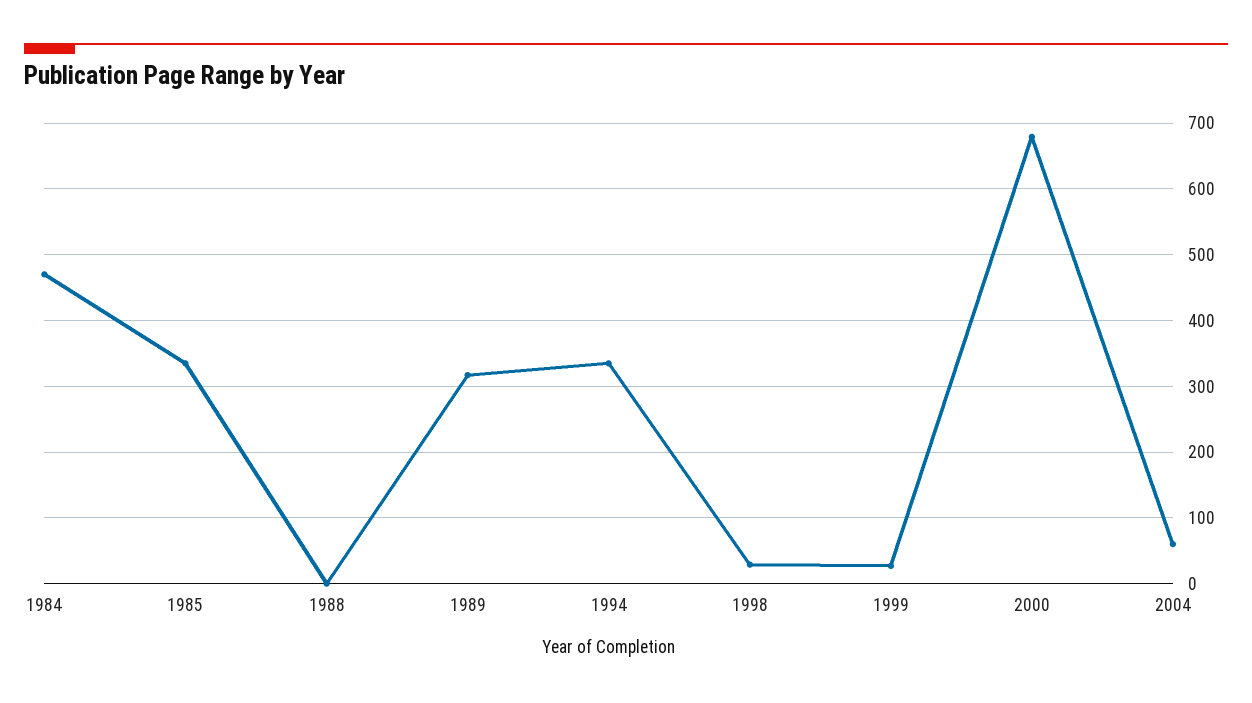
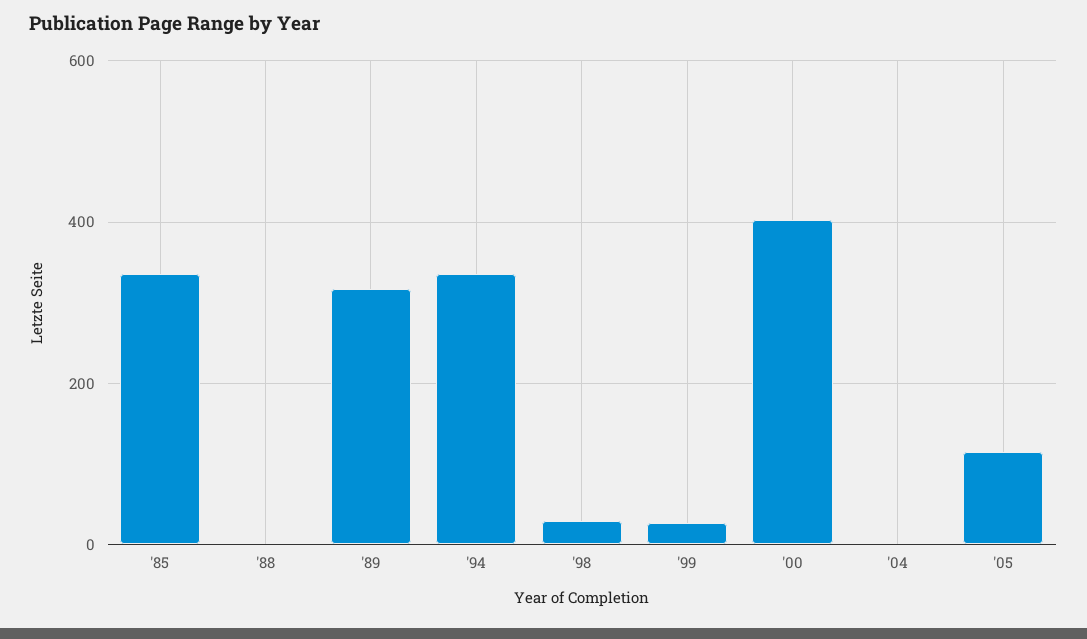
1984: 470 -> none
2000: 680 -> 400
2004: 60 -> 0
'05: none -> 120

